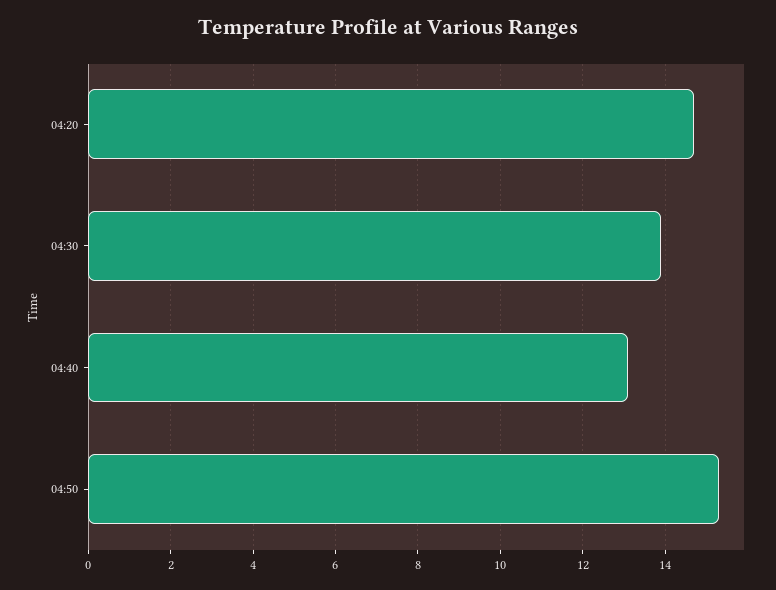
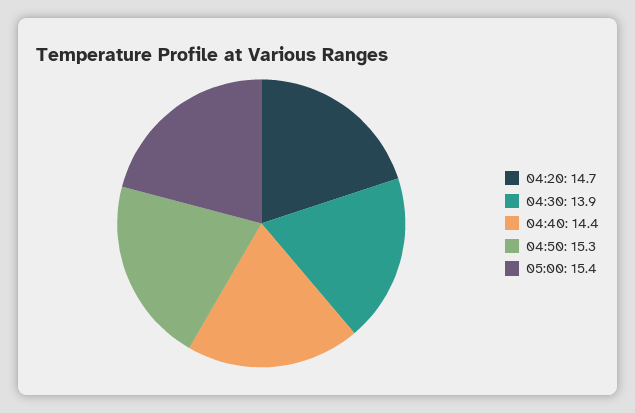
04:40: 13 -> 14.4
05:00: none -> 15.4

